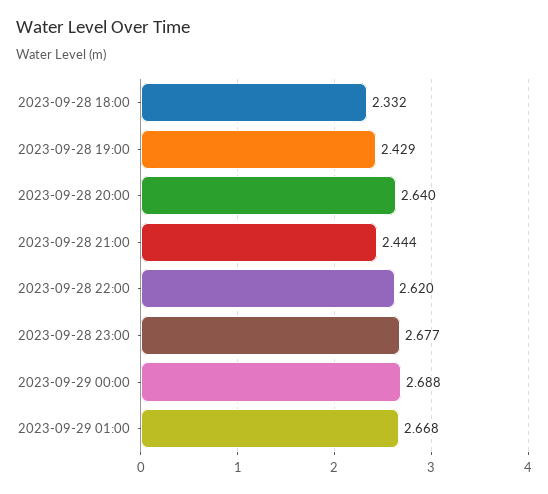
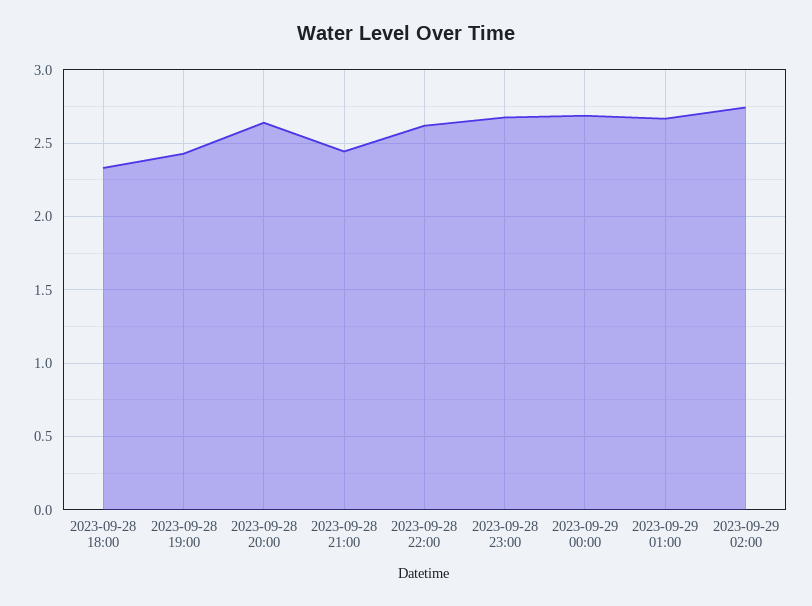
2023-09-29 02:00: none -> 2.75

